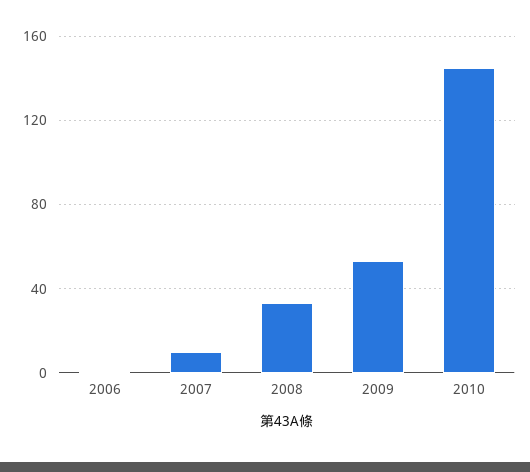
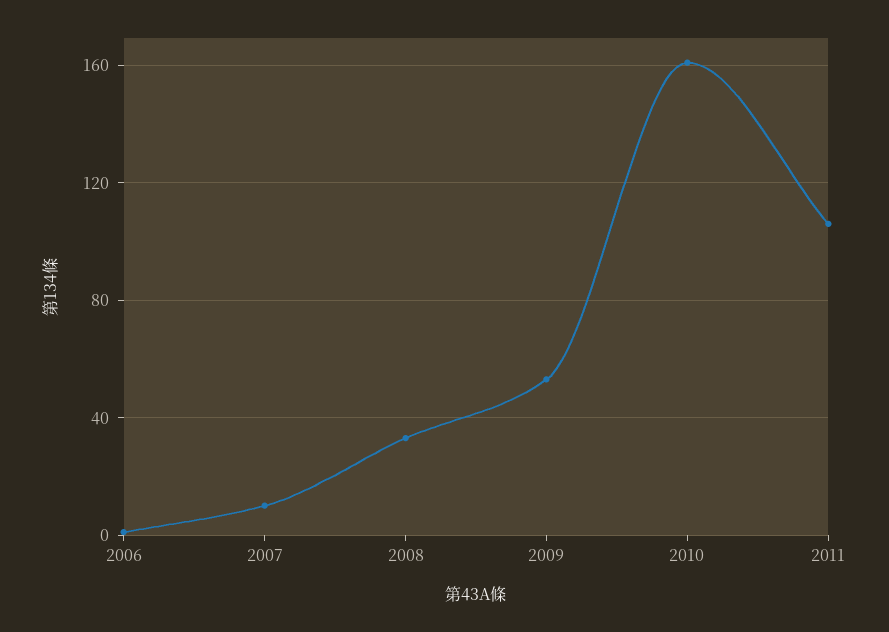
2010: 145 -> 160
2011: none -> 105

